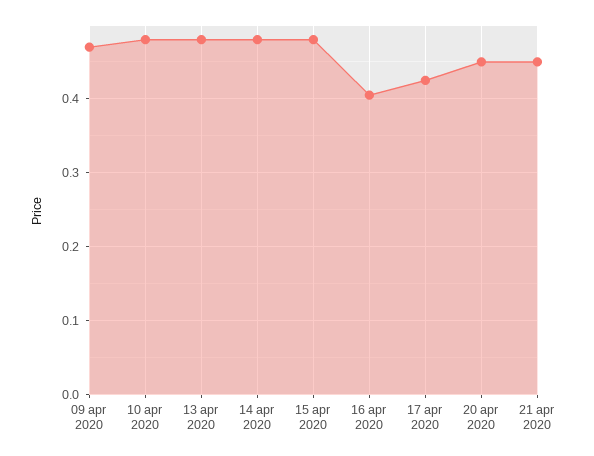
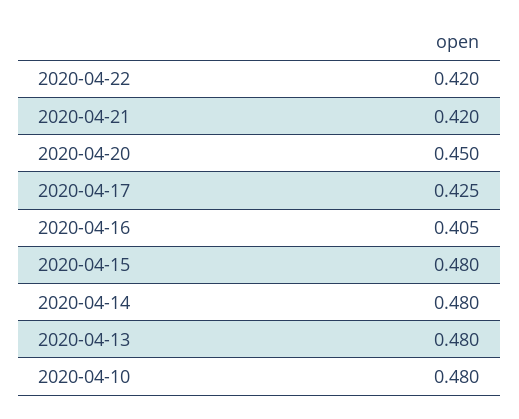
09 apr 2020: 0.47 -> none
21 apr 2020: 0.45 -> 0.42
2020-04-22: none -> 0.42

